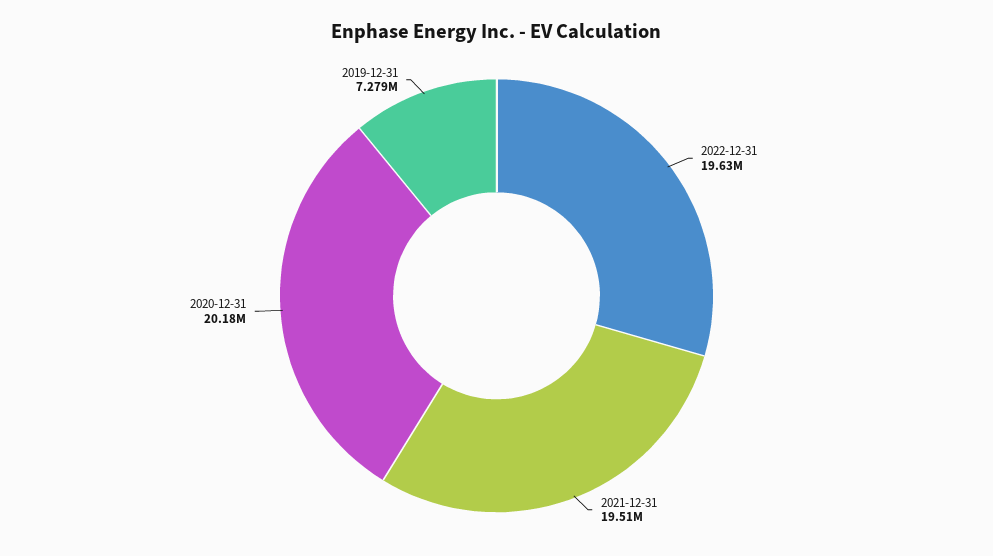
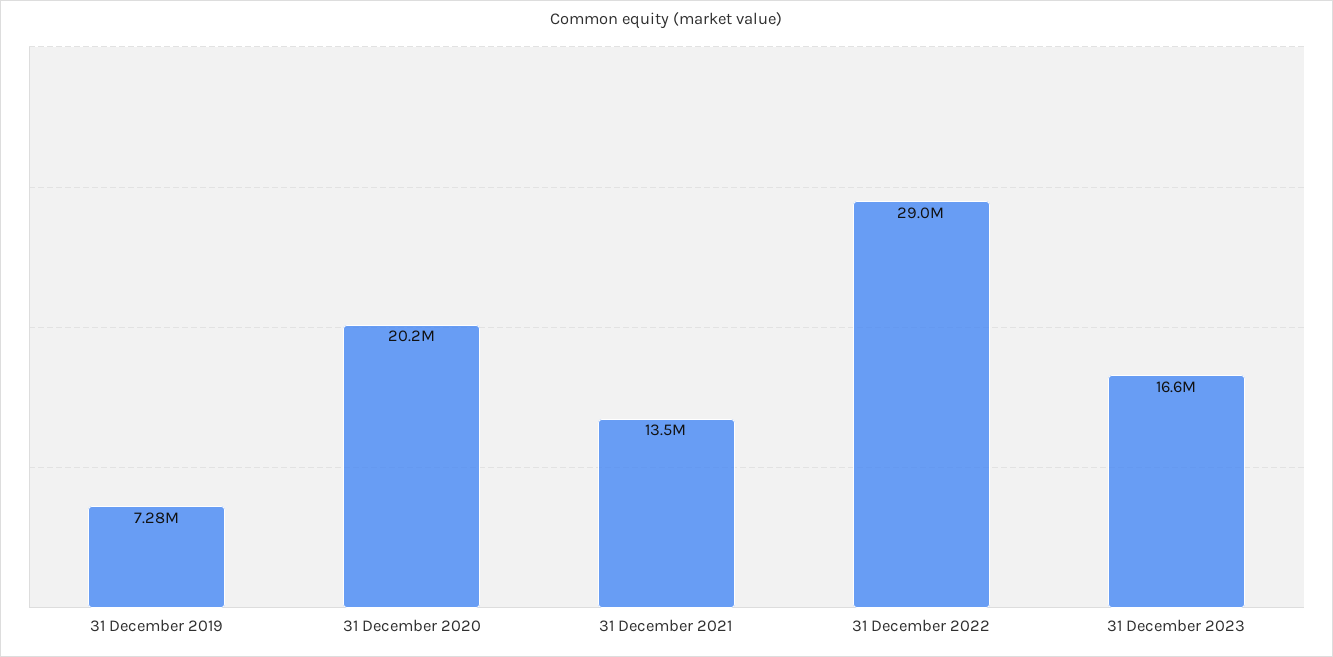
2022-12-31: 19630000 -> 29000000
2021-12-31: 19510000 -> 13500000
31 December 2023: none -> 16600000

